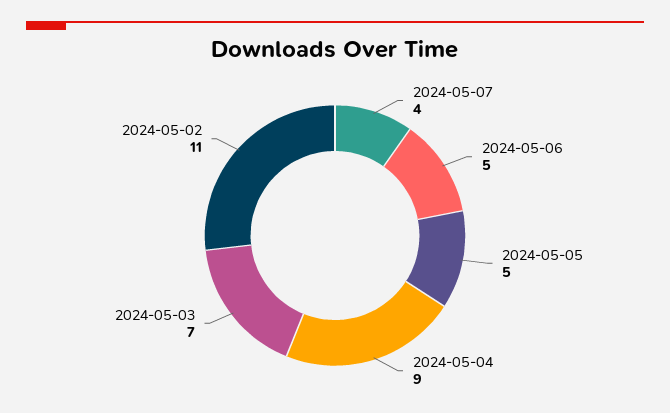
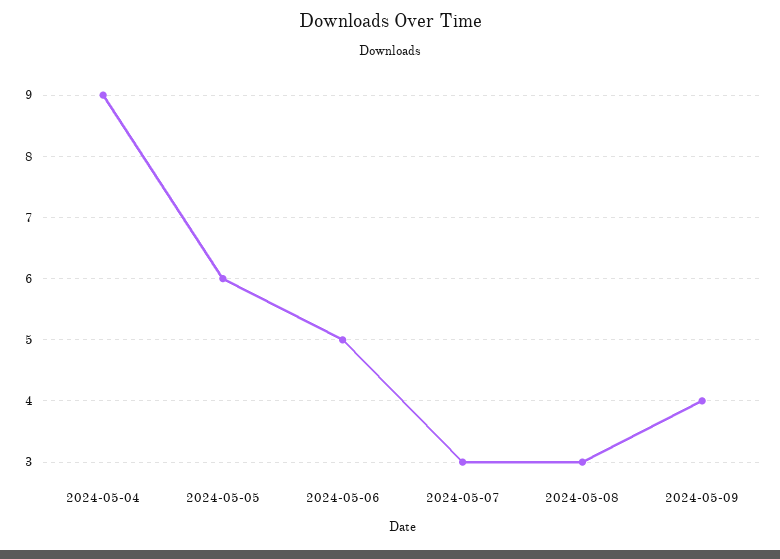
2024-05-07: 4 -> 3
2024-05-05: 5 -> 6
2024-05-03: 7 -> none
2024-05-02: 11 -> none
2024-05-08: none -> 3
2024-05-09: none -> 4

